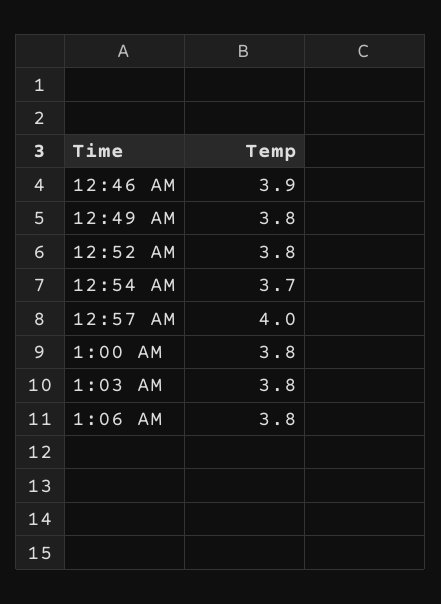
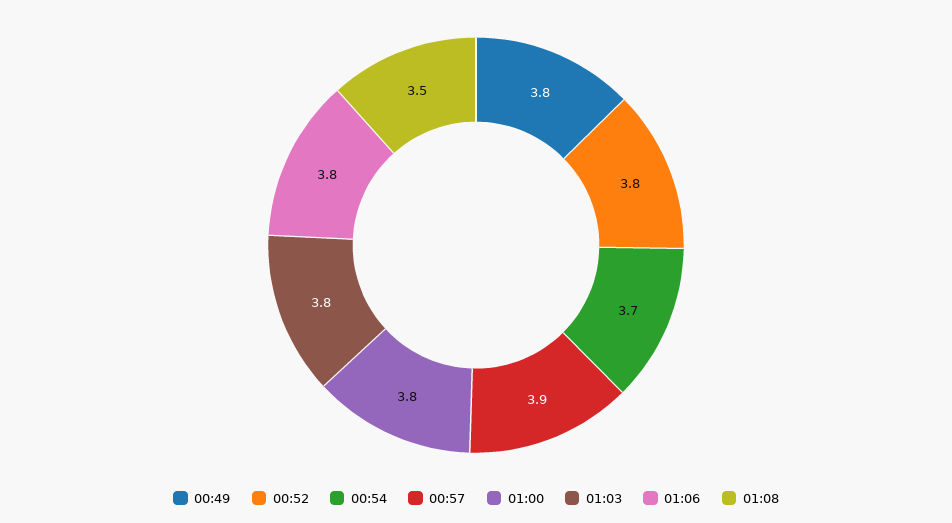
12:46 AM: 3.9 -> none
12:57 AM: 4 -> 3.9
01:08: none -> 3.5

